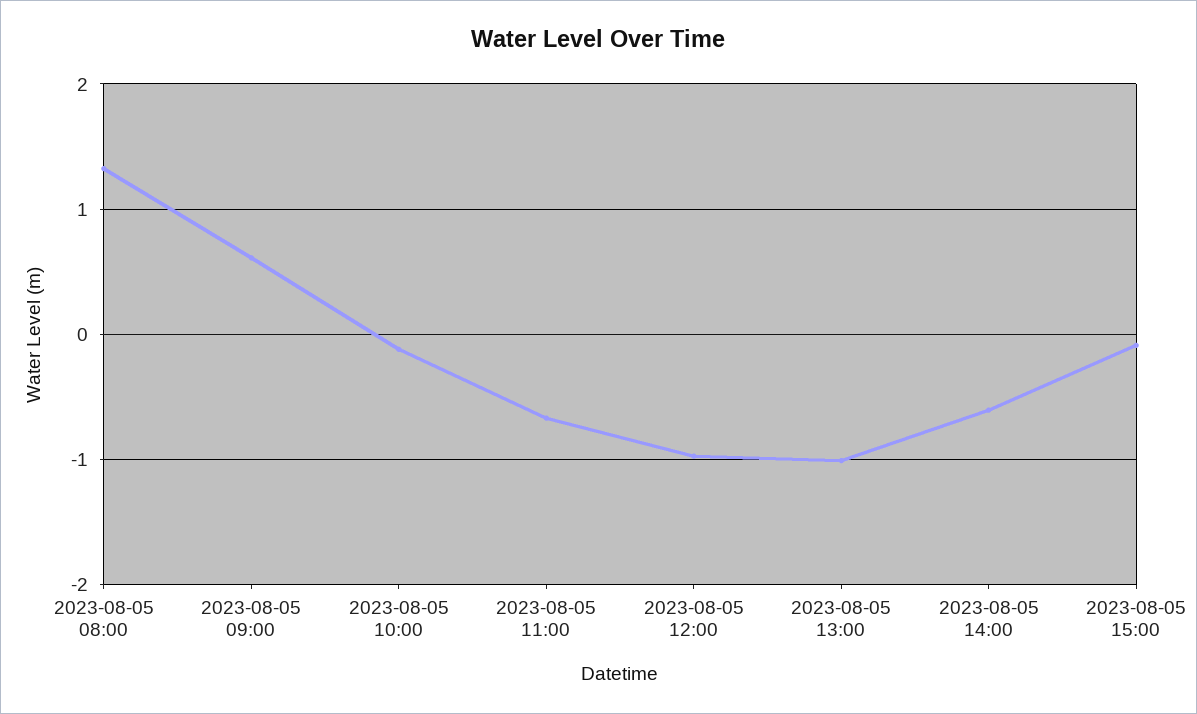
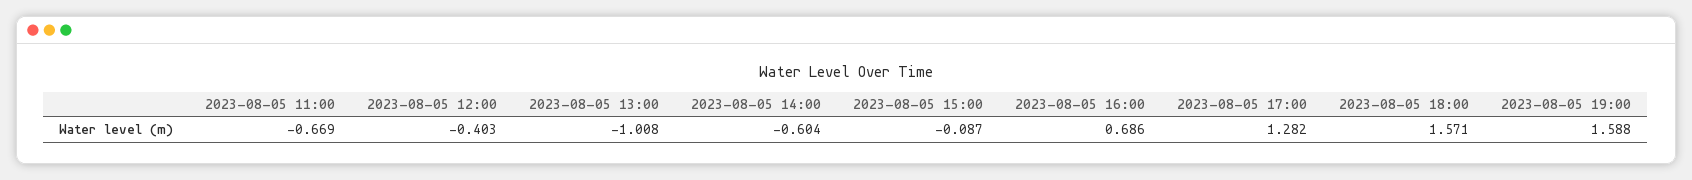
2023-08-05 08:00: 1.3 -> none
2023-08-05 09:00: 0.6 -> none
2023-08-05 10:00: -0.1 -> none
2023-08-05 12:00: -1 -> -0.403
2023-08-05 16:00: none -> 0.686
2023-08-05 17:00: none -> 1.282
2023-08-05 18:00: none -> 1.571
2023-08-05 19:00: none -> 1.588

